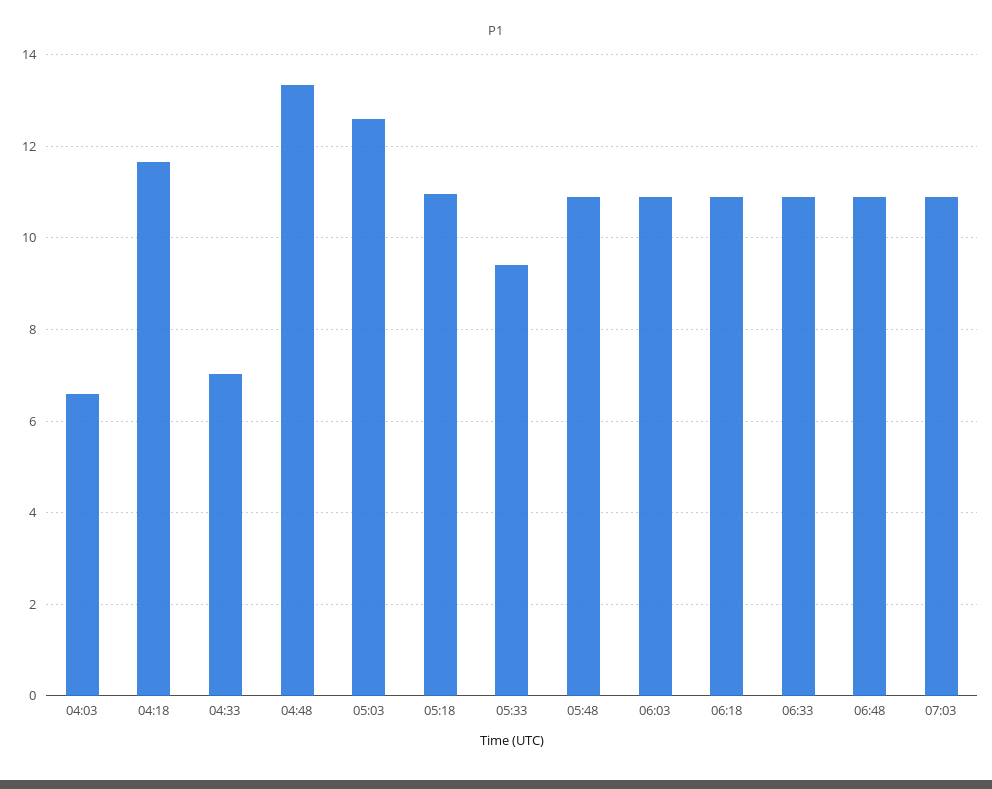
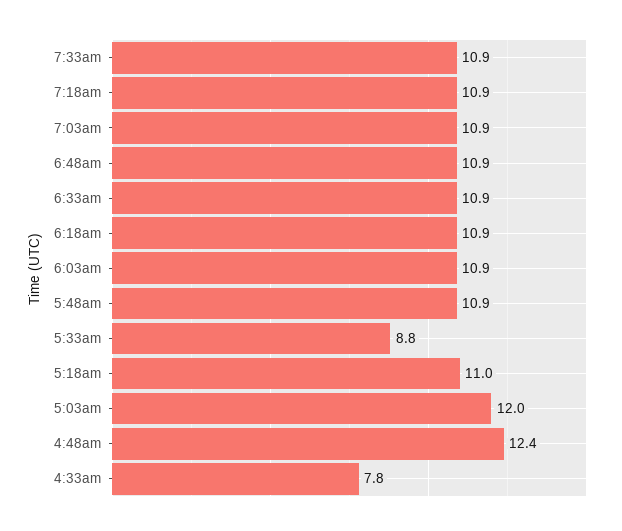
04:03: 6.6 -> none
04:18: 11.6 -> none
04:33: 7 -> 7.8
04:48: 13.4 -> 12.4
05:03: 12.6 -> 12
05:33: 9.4 -> 8.8
7:33am: none -> 10.9
7:18am: none -> 10.9

